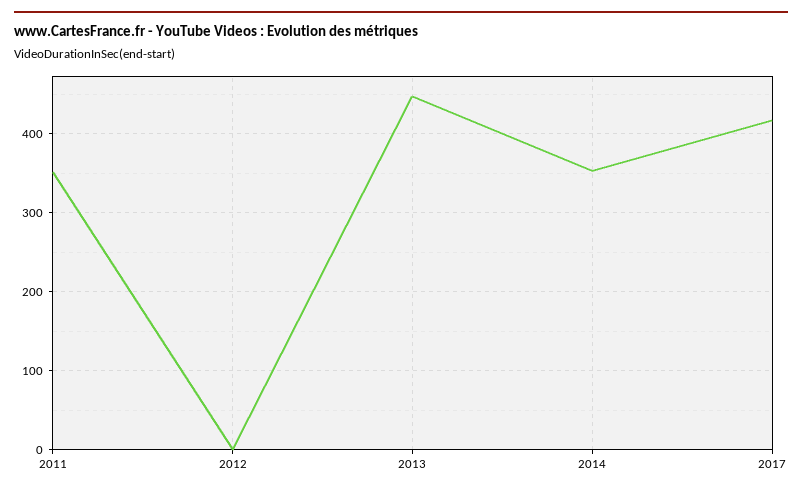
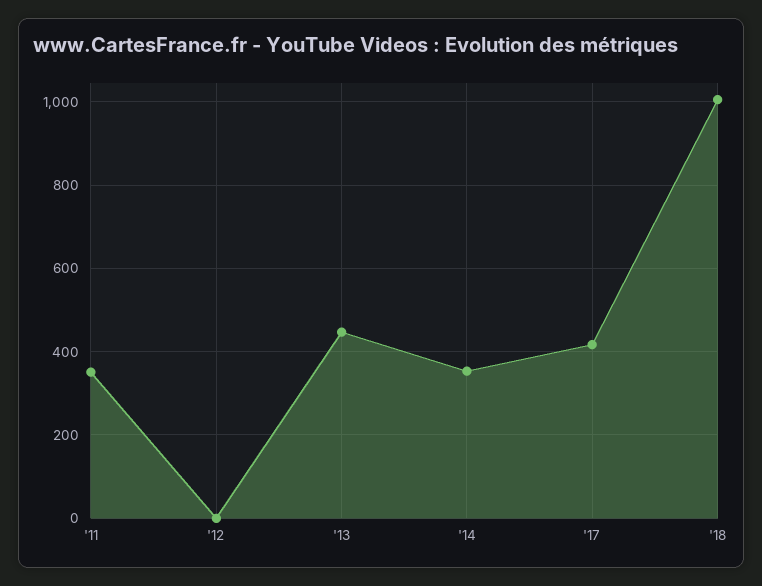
'18: none -> 1000

